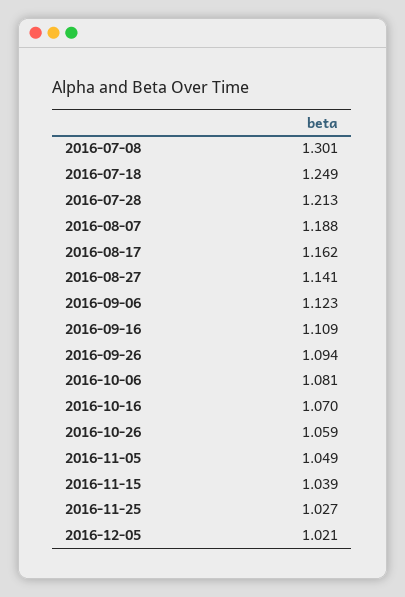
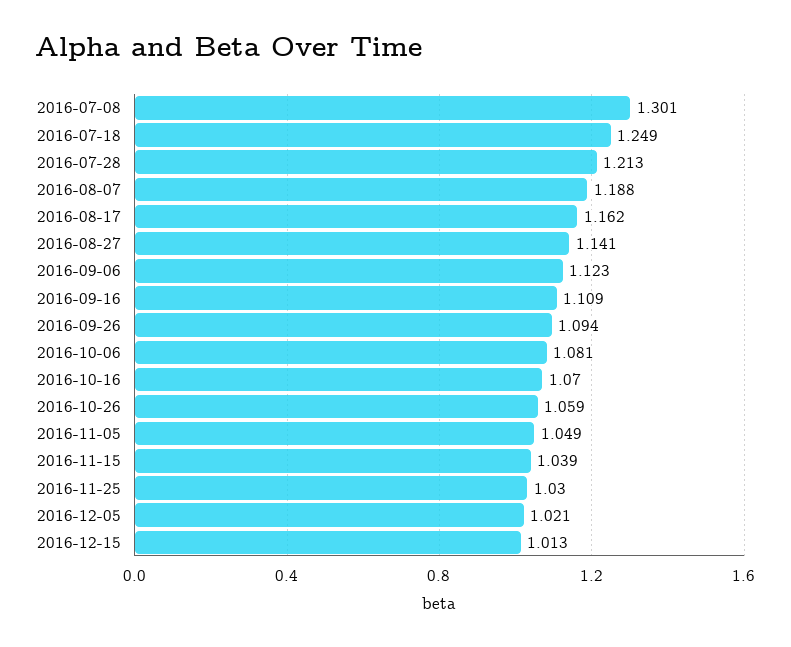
2016-11-25: 1.027 -> 1.03
2016-12-15: none -> 1.013

